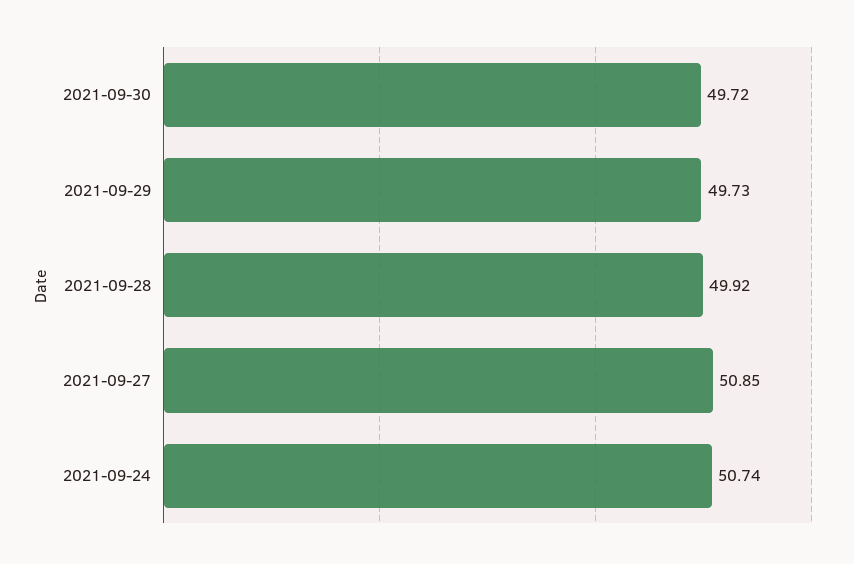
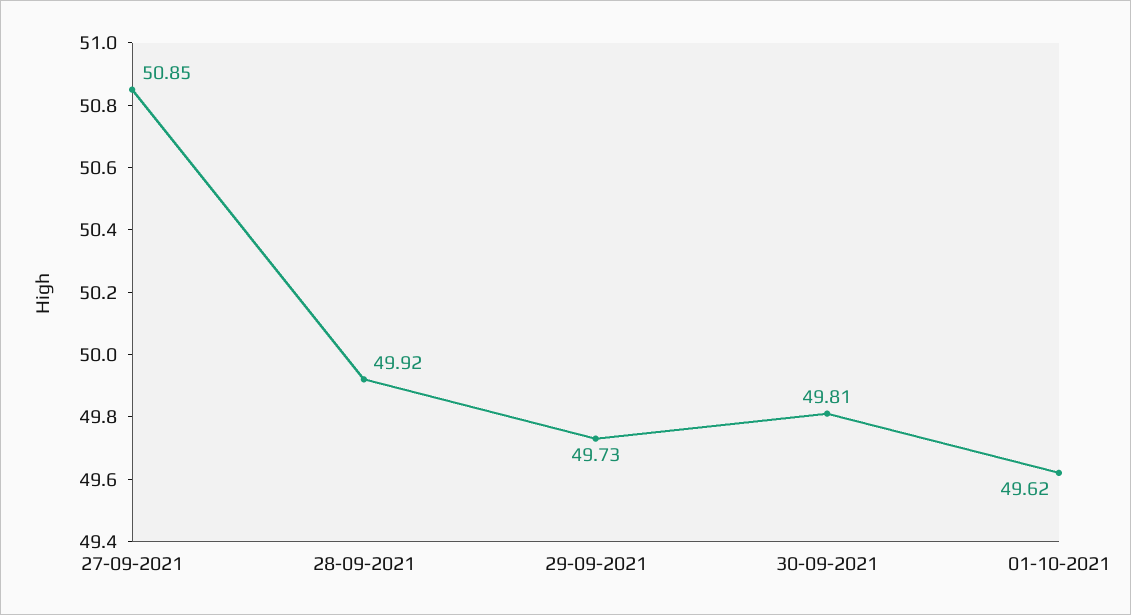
2021-09-30: 49.72 -> 49.81
2021-09-24: 50.74 -> none
01-10-2021: none -> 49.62

